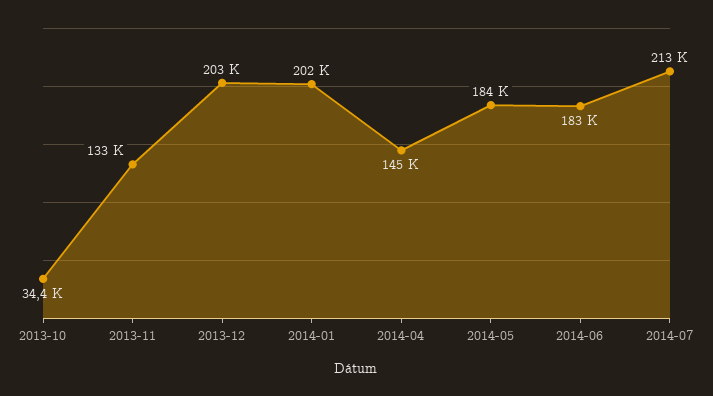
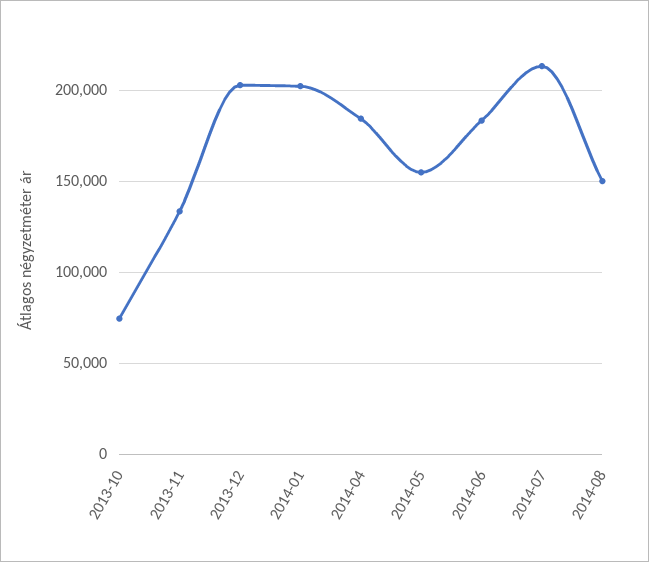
2013-10: 34400 -> 75000
2014-04: 145000 -> 185000
2014-05: 184000 -> 155000
2014-08: none -> 150000

